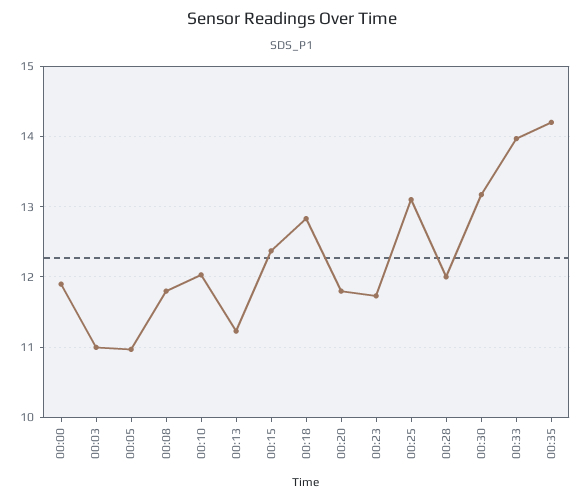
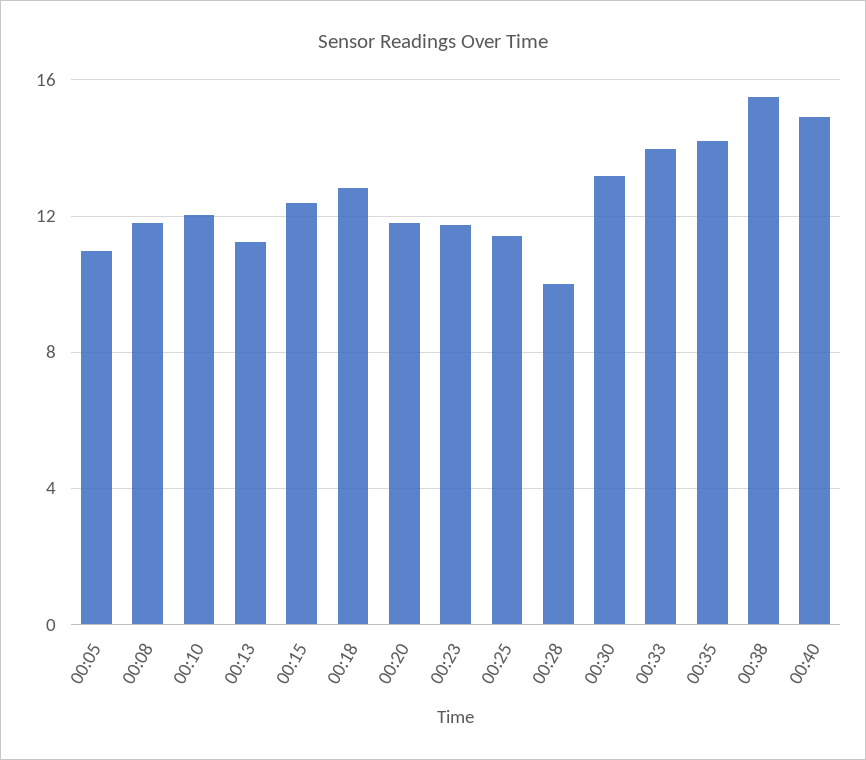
00:00: 11.9 -> none
00:03: 11 -> none
00:25: 13.1 -> 11.5
00:28: 12 -> 10
00:38: none -> 15.5
00:40: none -> 15

